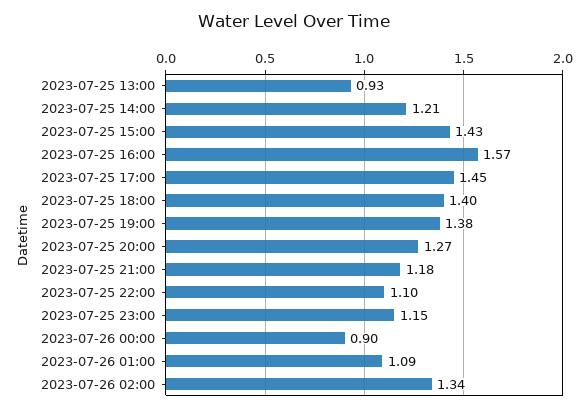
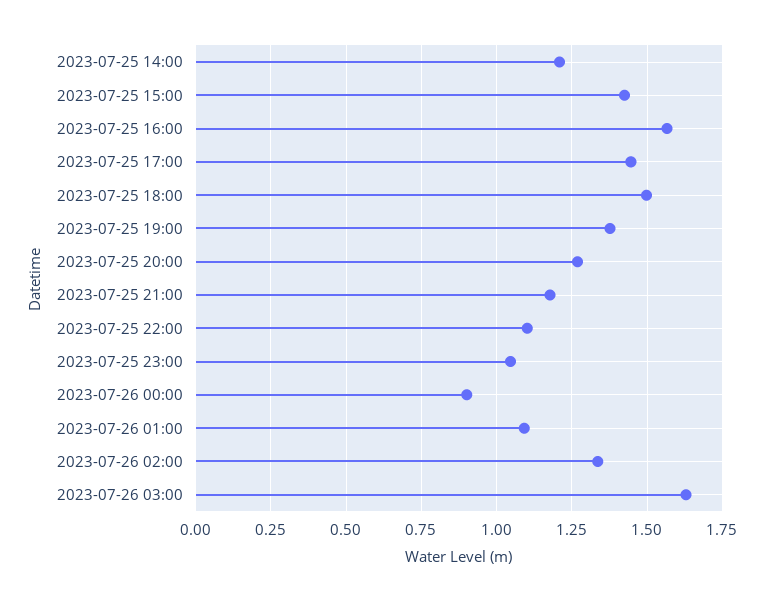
2023-07-25 13:00: 0.93 -> none
2023-07-25 18:00: 1.4 -> 1.5
2023-07-25 23:00: 1.15 -> 1.05
2023-07-26 03:00: none -> 1.625

